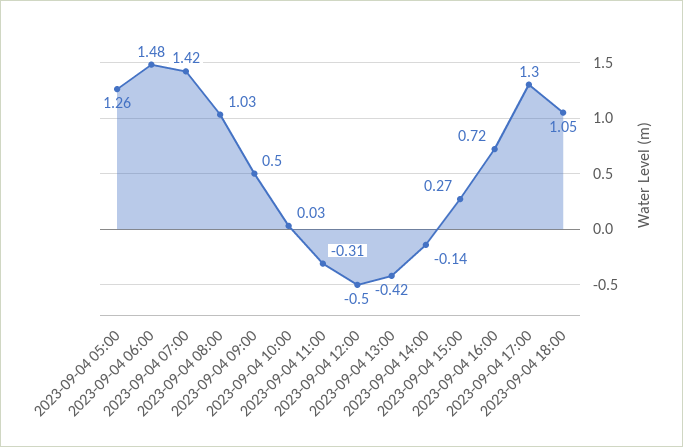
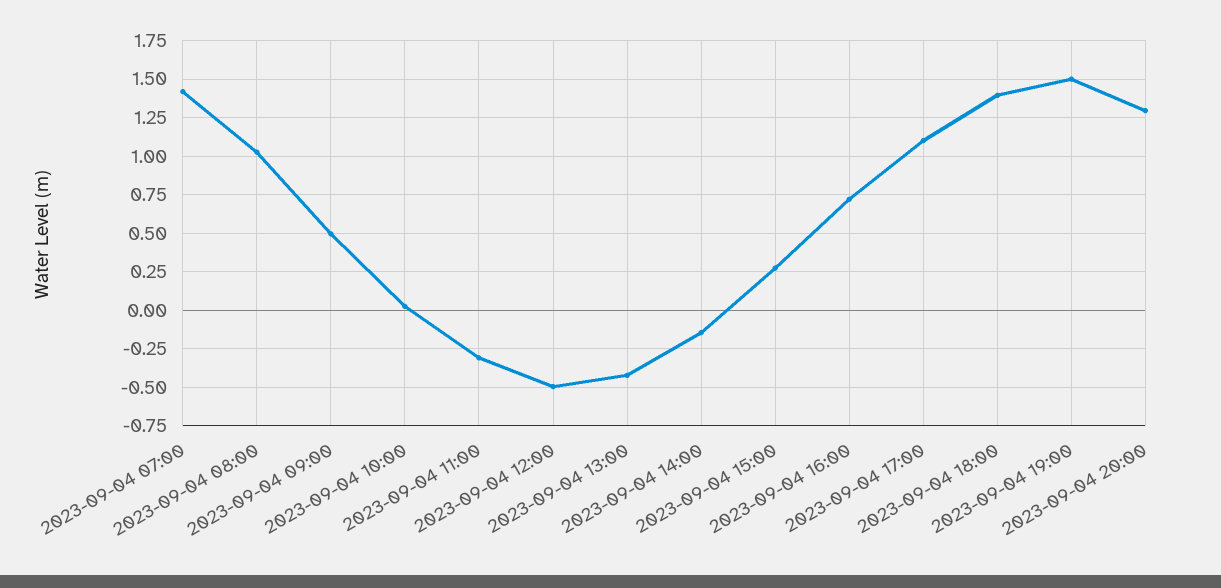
2023-09-04 05:00: 1.26 -> none
2023-09-04 06:00: 1.48 -> none
2023-09-04 17:00: 1.3 -> 1.1
2023-09-04 18:00: 1.05 -> 1.4
2023-09-04 19:00: none -> 1.5
2023-09-04 20:00: none -> 1.3

